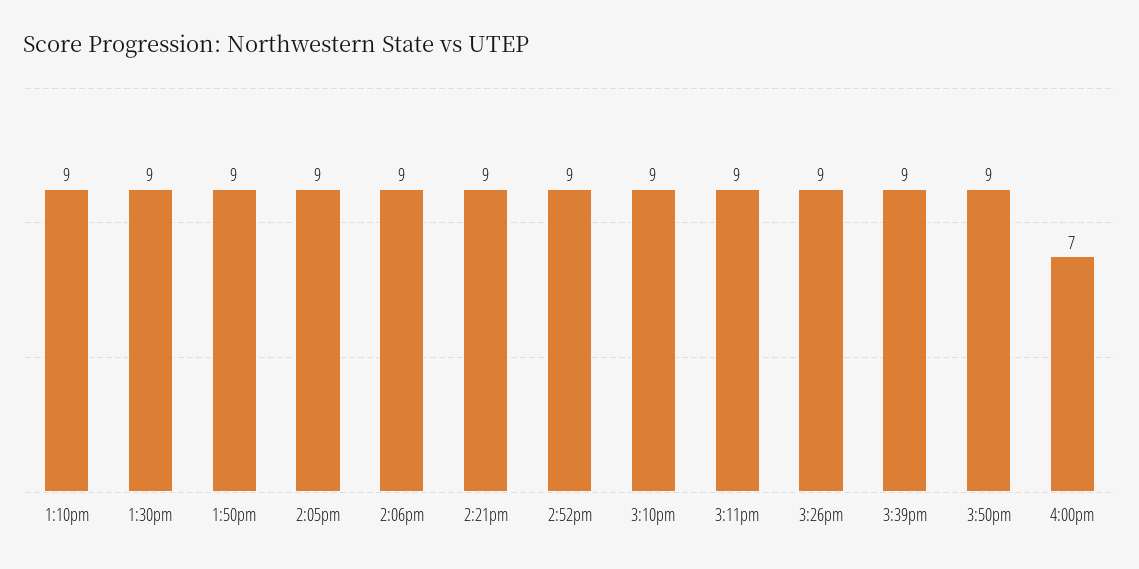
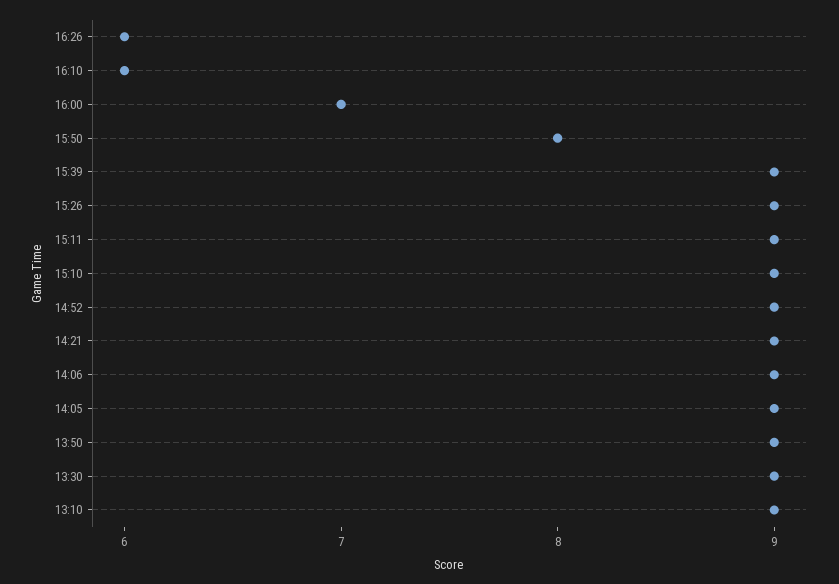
3:50pm: 9 -> 8
16:26: none -> 6
16:10: none -> 6

